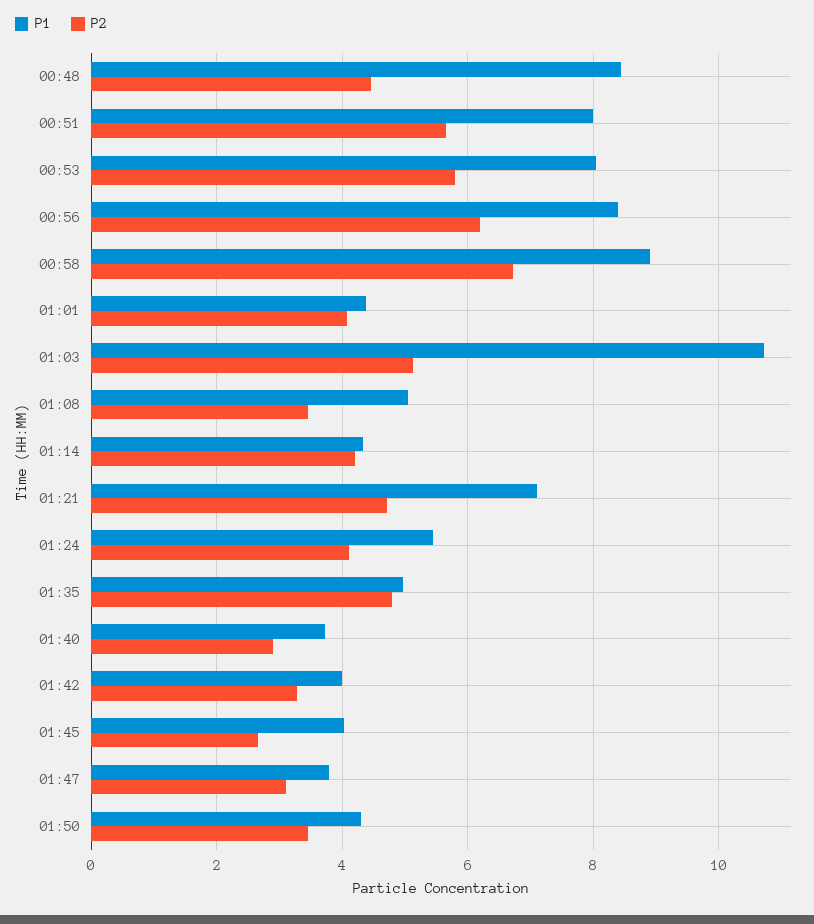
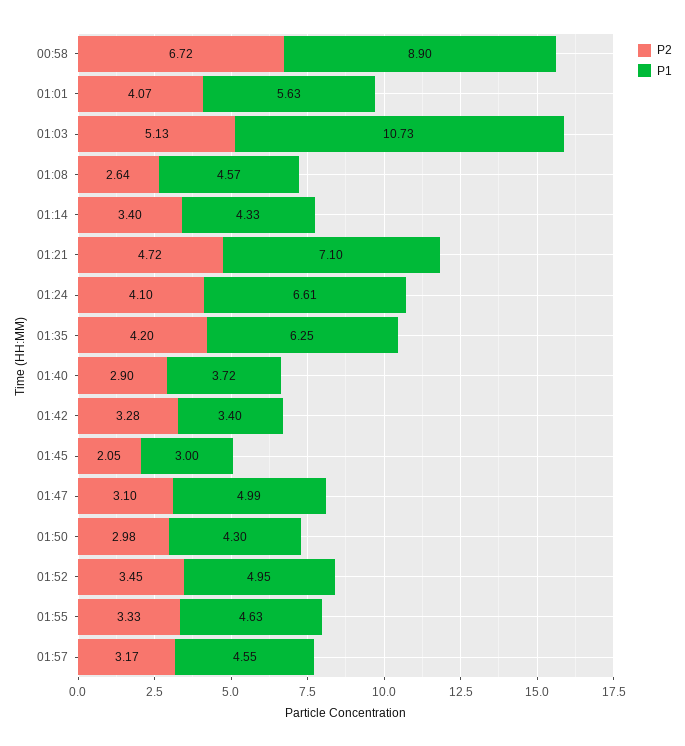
P1, 00:48: 8.4 -> none
P2, 00:48: 4.4 -> none
P1, 00:51: 8 -> none
P2, 00:51: 5.6 -> none
P1, 00:53: 8 -> none
P2, 00:53: 5.8 -> none
P1, 00:56: 8.4 -> none
P2, 00:56: 6.2 -> none
P1, 01:01: 4.4 -> 5.63
P1, 01:08: 5 -> 4.57
P2, 01:08: 3.4 -> 2.64
P2, 01:14: 4.2 -> 3.4
P1, 01:24: 5.4 -> 6.61
P1, 01:35: 5 -> 6.25
P2, 01:35: 4.8 -> 4.2
P1, 01:42: 4 -> 3.4
P1, 01:45: 4 -> 3
P2, 01:45: 2.6 -> 2.05
P1, 01:47: 3.8 -> 4.99
P2, 01:50: 3.4 -> 2.98
P2, 01:52: none -> 3.45
P1, 01:52: none -> 4.95
P2, 01:55: none -> 3.33
P1, 01:55: none -> 4.63
P2, 01:57: none -> 3.17
P1, 01:57: none -> 4.55

